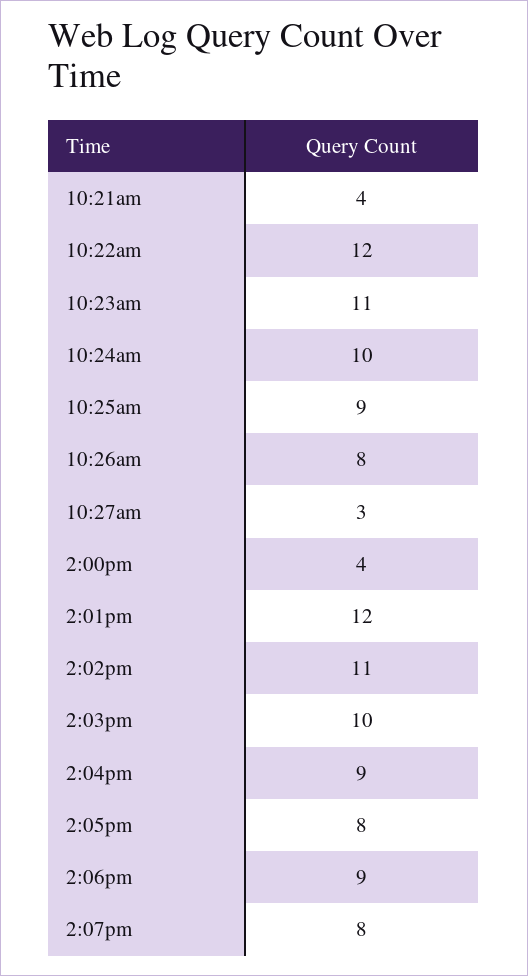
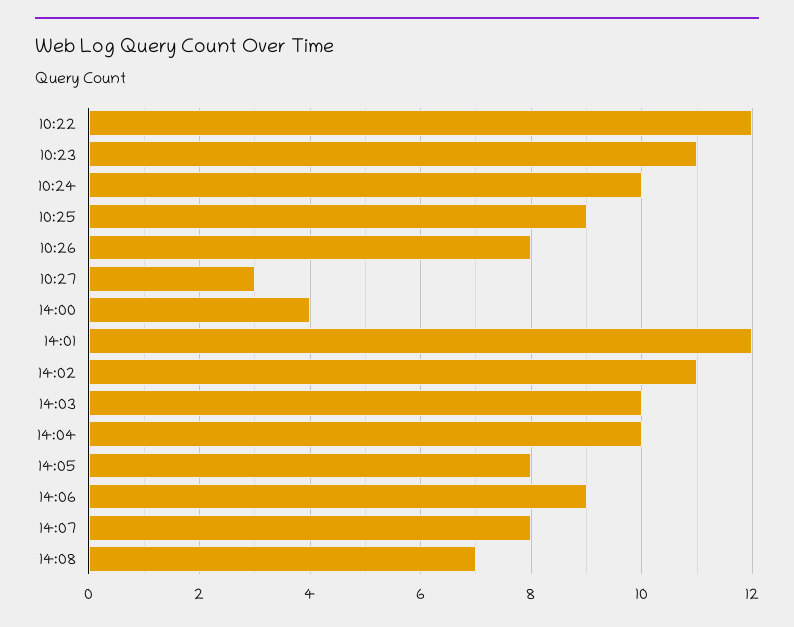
10:21am: 4 -> none
2:04pm: 9 -> 10
14:08: none -> 7

